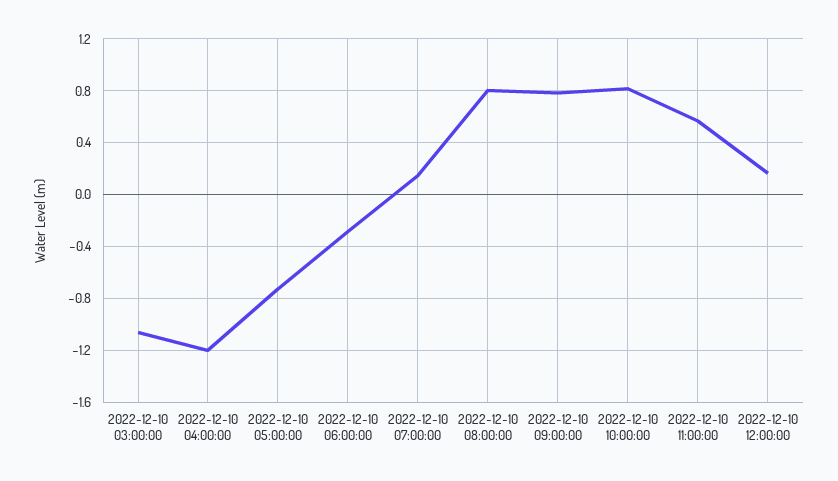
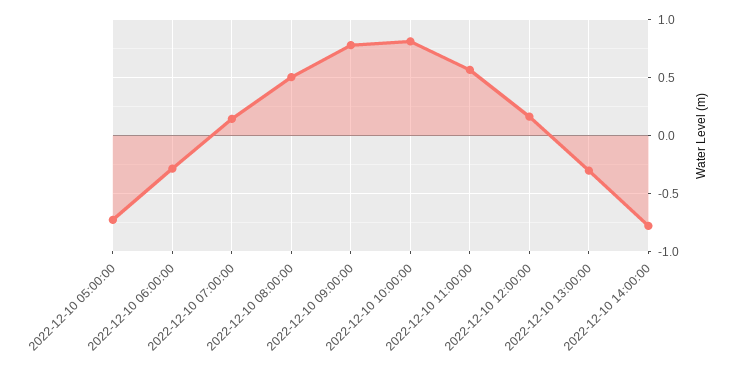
2022-12-10 03:00:00: -1.05 -> none
2022-12-10 04:00:00: -1.2 -> none
2022-12-10 08:00:00: 0.8 -> 0.5
2022-12-10 13:00:00: none -> -0.3
2022-12-10 14:00:00: none -> -0.8

